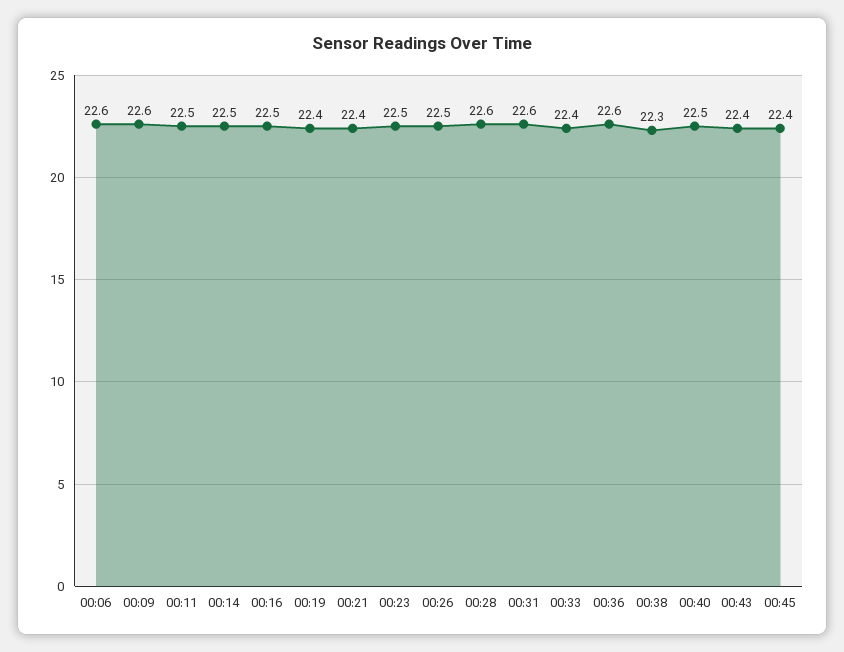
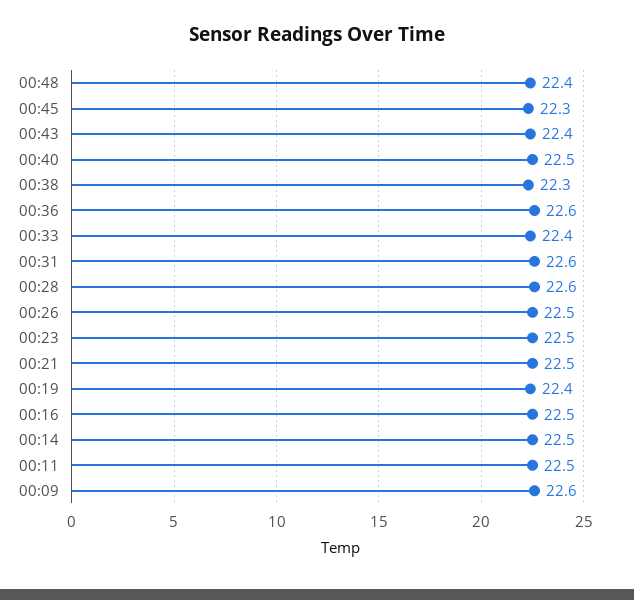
00:06: 22.6 -> none
00:21: 22.4 -> 22.5
00:45: 22.4 -> 22.3
00:48: none -> 22.4

